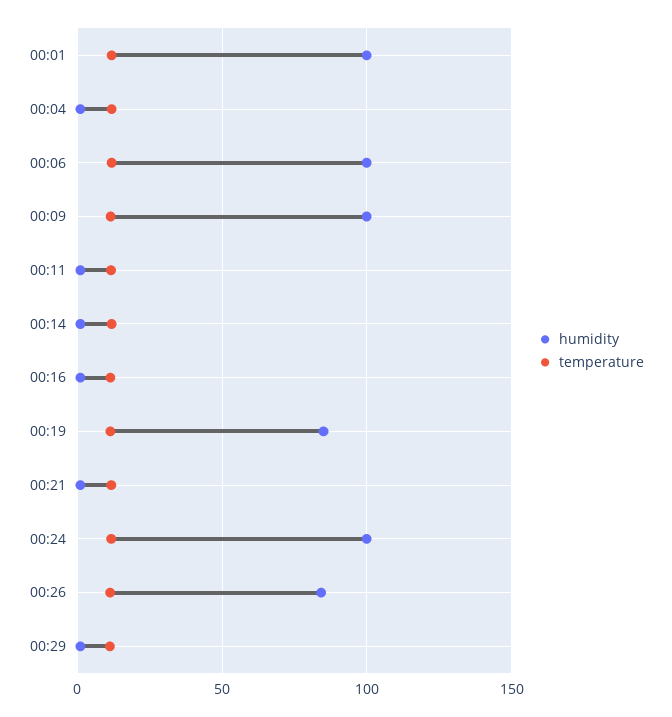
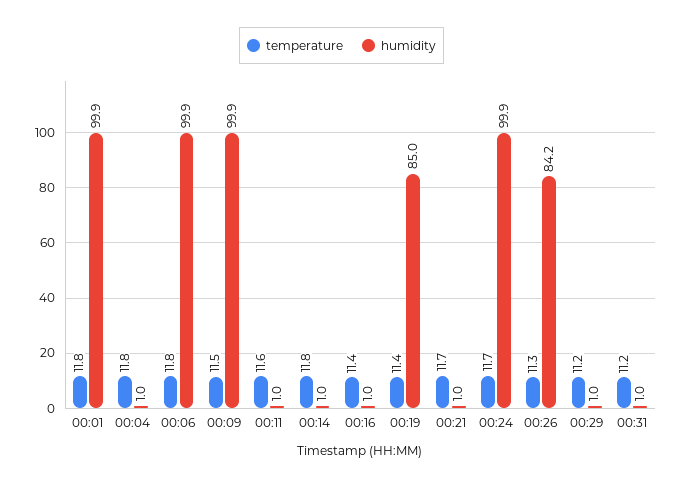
temperature, 00:31: none -> 11.2
humidity, 00:31: none -> 1

